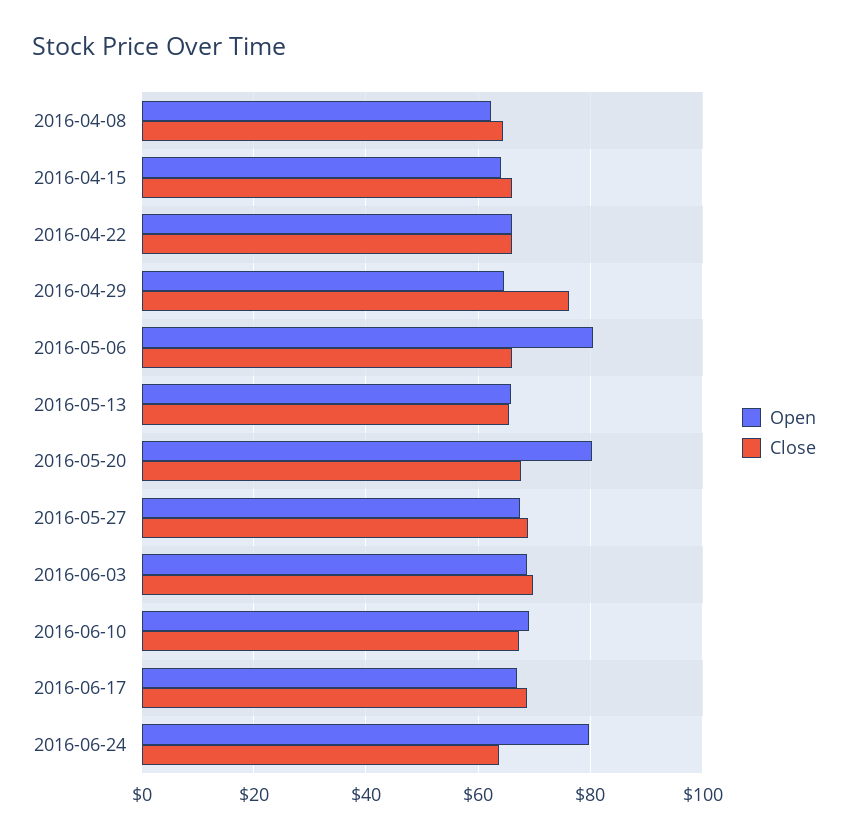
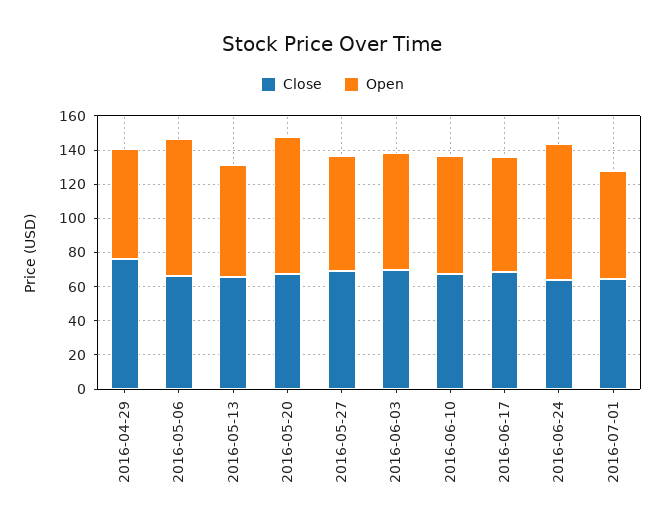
Open, 2016-04-08: 62 -> none
Close, 2016-04-08: 64 -> none
Open, 2016-04-15: 64 -> none
Close, 2016-04-15: 66 -> none
Open, 2016-04-22: 66 -> none
Close, 2016-04-22: 66 -> none
Close, 2016-07-01: none -> 65
Open, 2016-07-01: none -> 65

